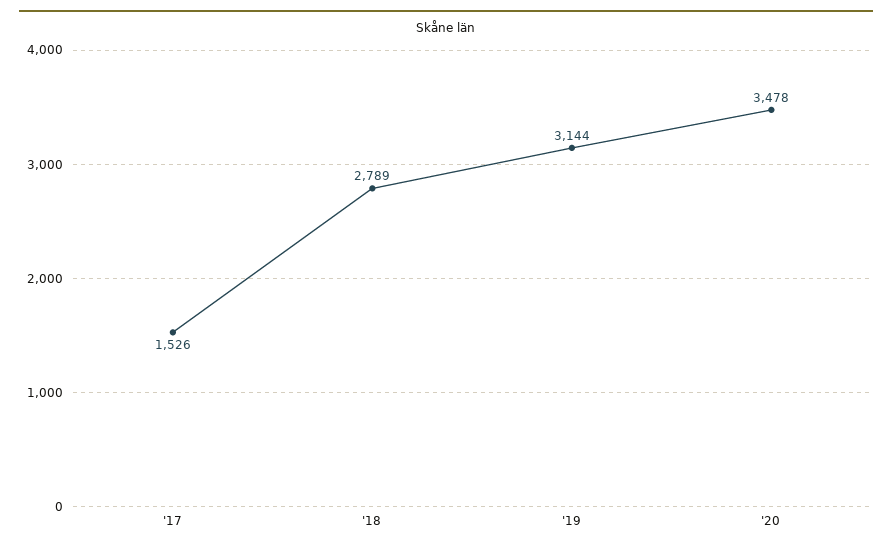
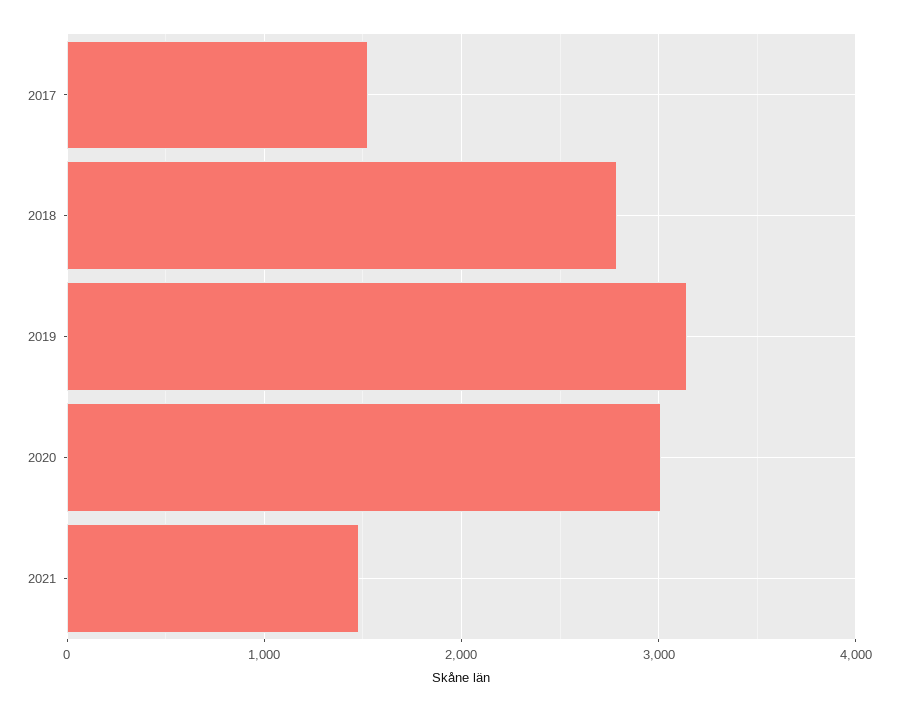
'20: 3478 -> 3000
2021: none -> 1500

